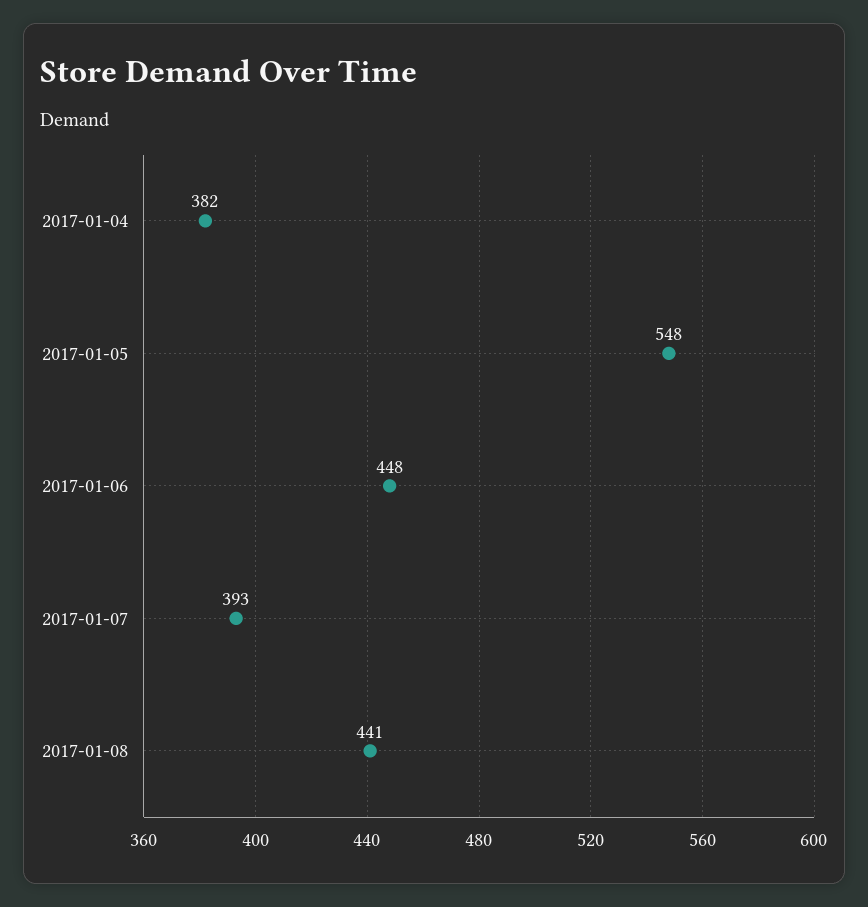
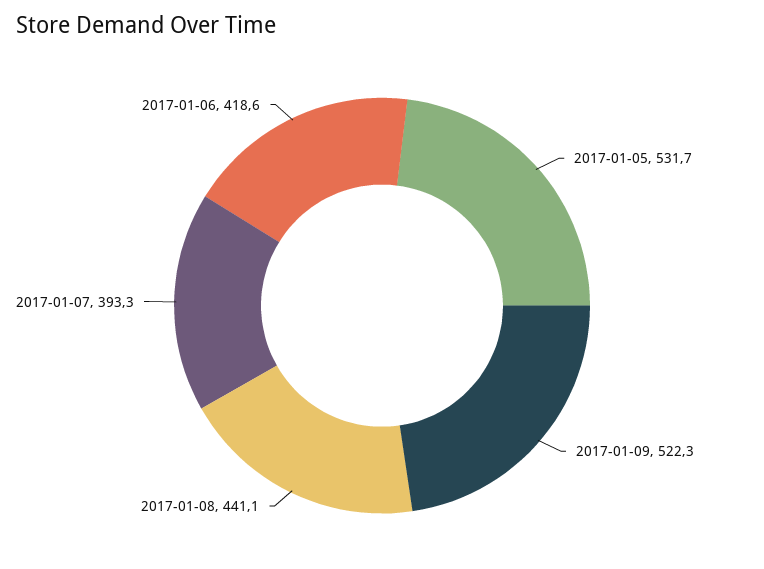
2017-01-04: 382 -> none
2017-01-05: 548 -> 531.7
2017-01-06: 448 -> 418.6
2017-01-09: none -> 522.3

